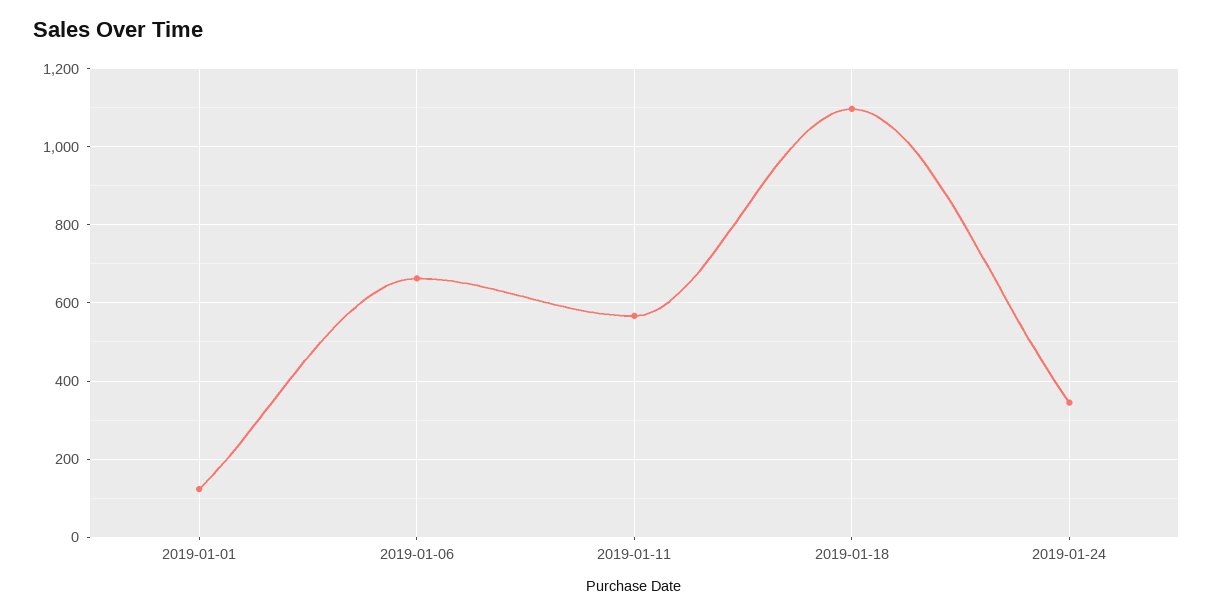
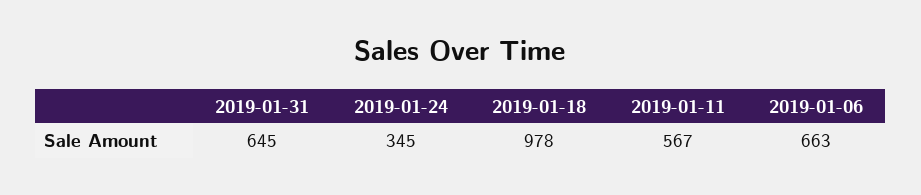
2019-01-01: 120 -> none
2019-01-18: 1100 -> 978
2019-01-31: none -> 645

